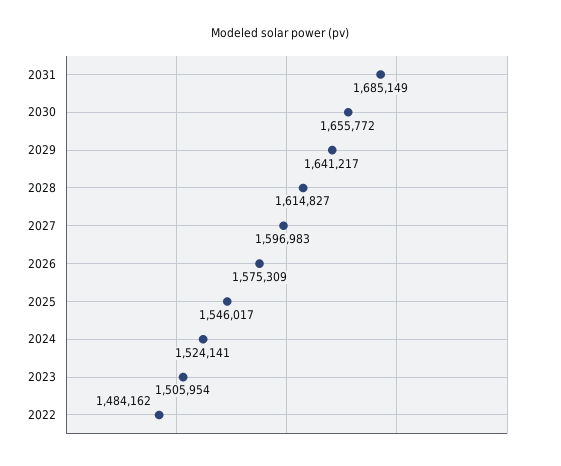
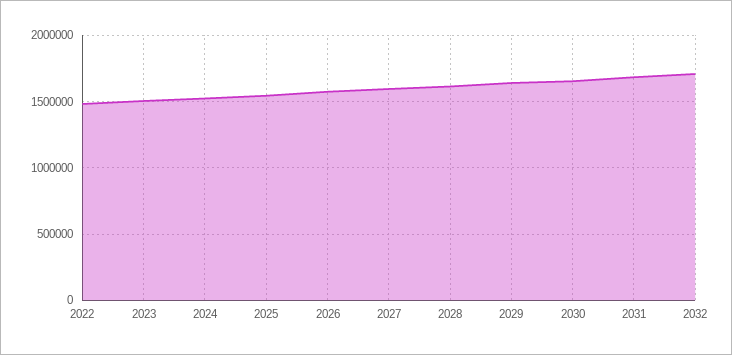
2032: none -> 1700000

